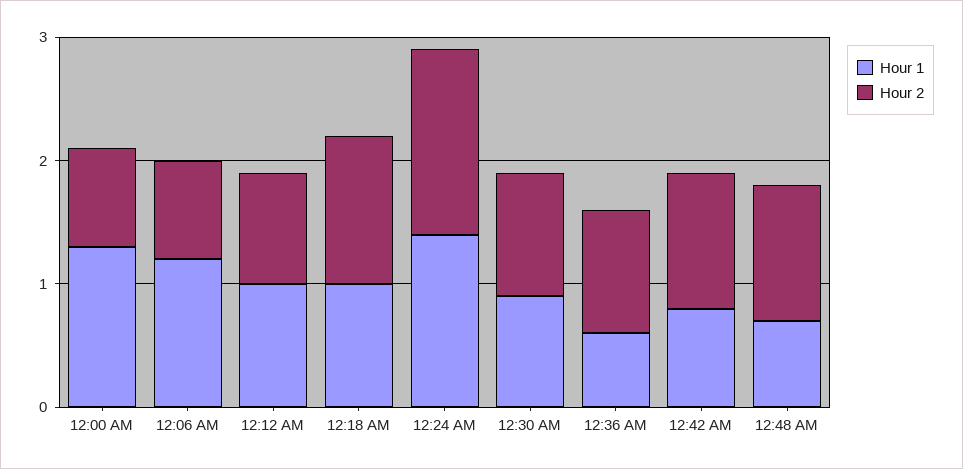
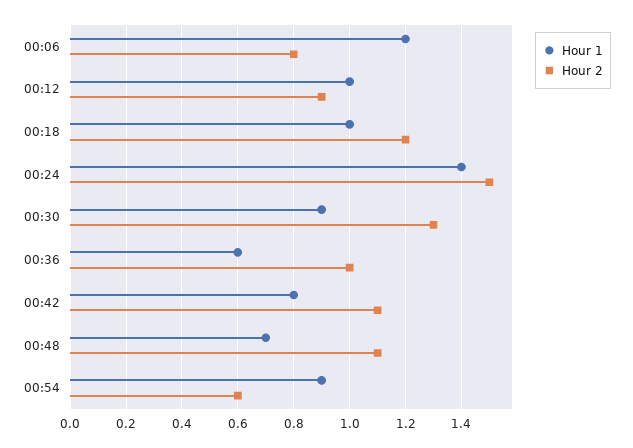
Hour 1, 12:00 AM: 1.3 -> none
Hour 2, 12:00 AM: 0.8 -> none
Hour 2, 12:30 AM: 1 -> 1.3
Hour 1, 00:54: none -> 0.9
Hour 2, 00:54: none -> 0.6

